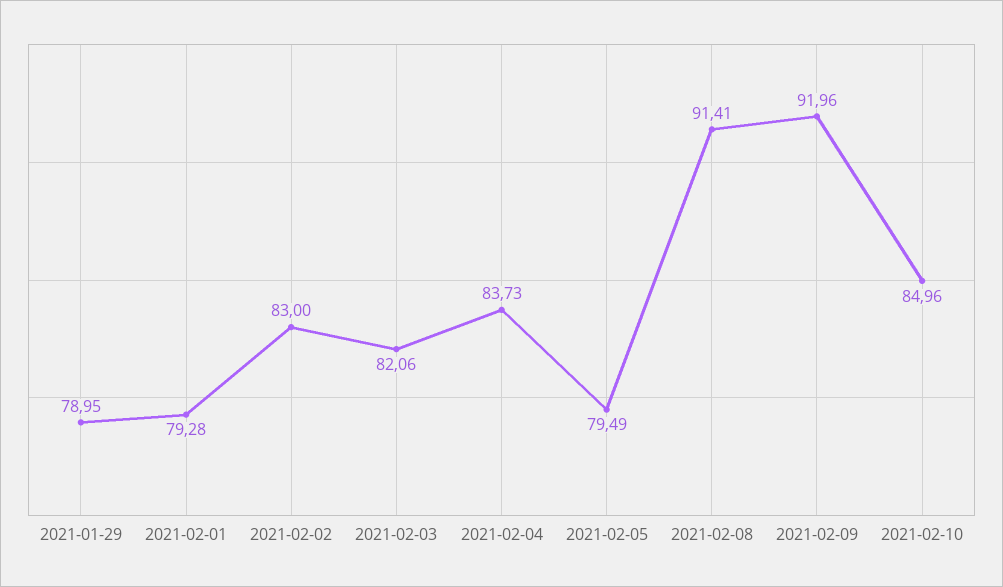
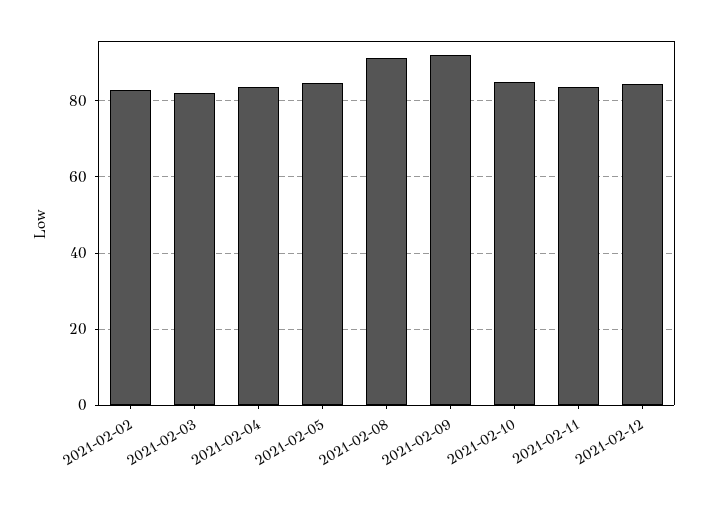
2021-01-29: 78.95 -> none
2021-02-01: 79.28 -> none
2021-02-05: 79.49 -> 84
2021-02-11: none -> 84
2021-02-12: none -> 84

